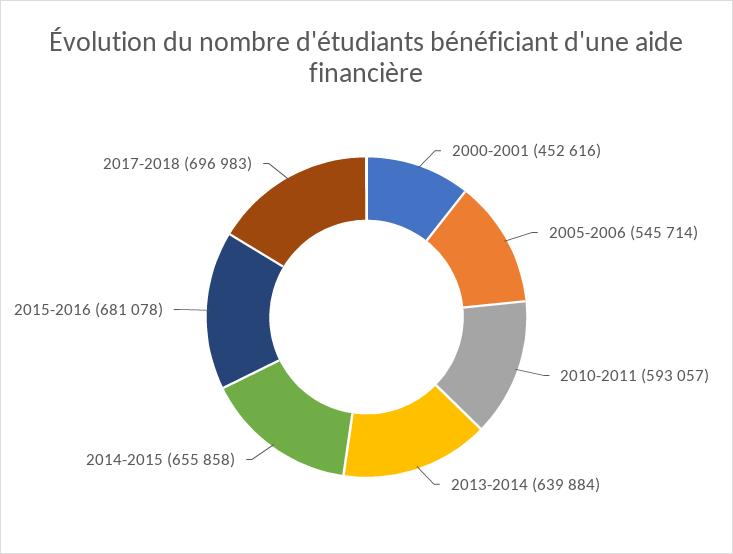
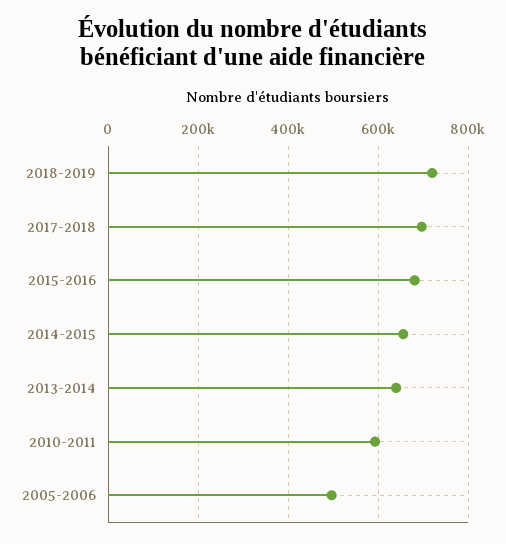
2000-2001: 452616 -> none
2005-2006: 545714 -> 500000
2018-2019: none -> 720000

